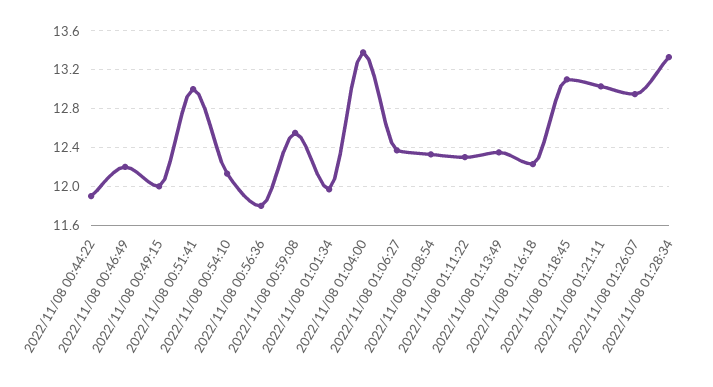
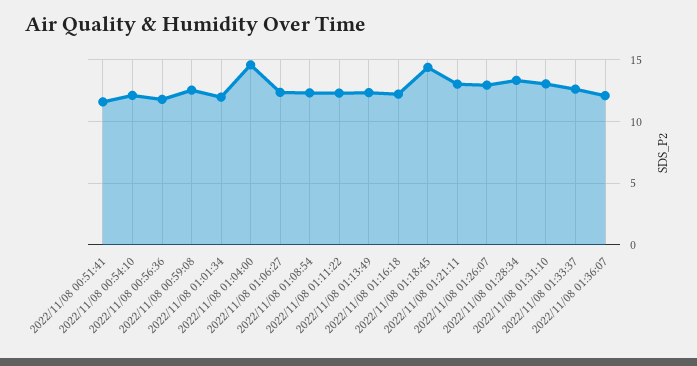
2022/11/08 00:44:22: 11.9 -> none
2022/11/08 00:46:49: 12.2 -> none
2022/11/08 00:49:15: 12 -> none
2022/11/08 00:51:41: 13 -> 11.5
2022/11/08 01:04:00: 13.4 -> 14.5
2022/11/08 01:18:45: 13.1 -> 14.5
2022/11/08 01:31:10: none -> 13
2022/11/08 01:33:37: none -> 12.5
2022/11/08 01:36:07: none -> 12

